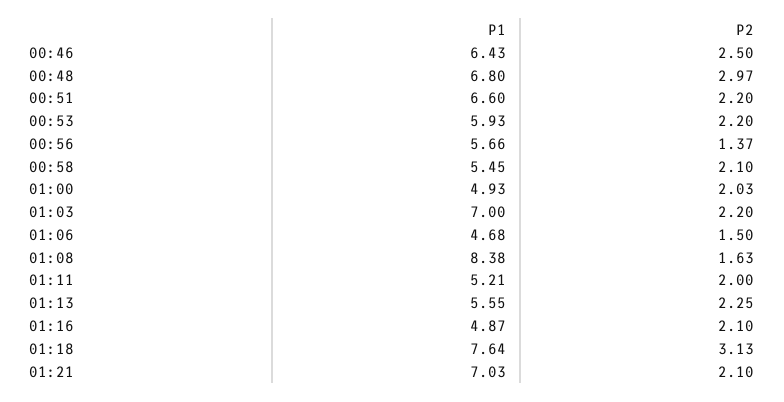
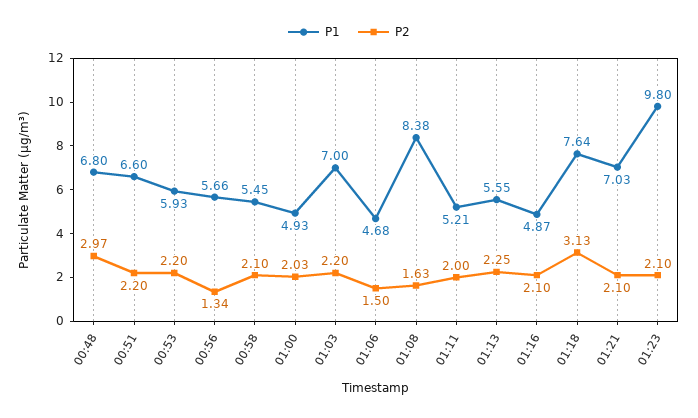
P1, 00:46: 6.43 -> none
P2, 00:46: 2.5 -> none
P2, 00:56: 1.37 -> 1.34
P1, 01:23: none -> 9.8
P2, 01:23: none -> 2.1

